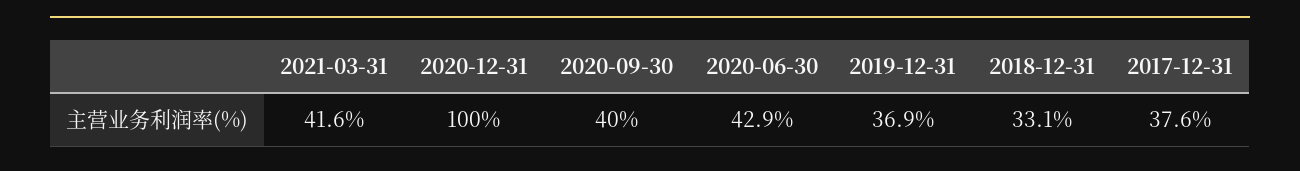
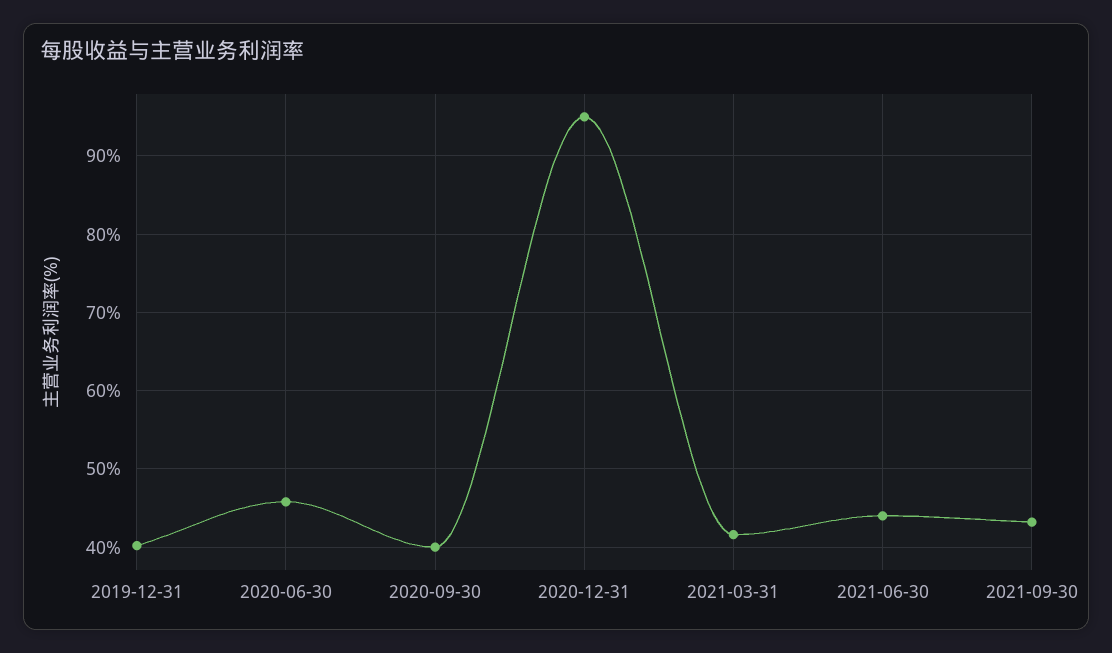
2020-12-31: 100 -> 95
2020-06-30: 42.9 -> 46
2019-12-31: 36.9 -> 40
2018-12-31: 33.1 -> none
2017-12-31: 37.6 -> none
2021-06-30: none -> 44
2021-09-30: none -> 43

